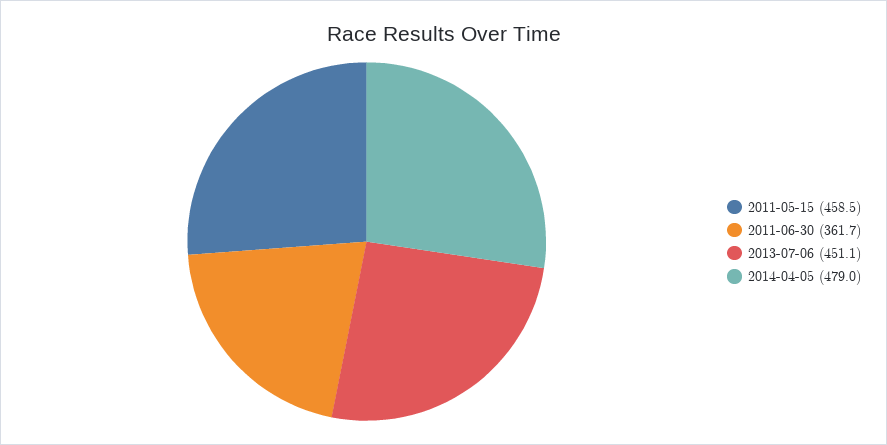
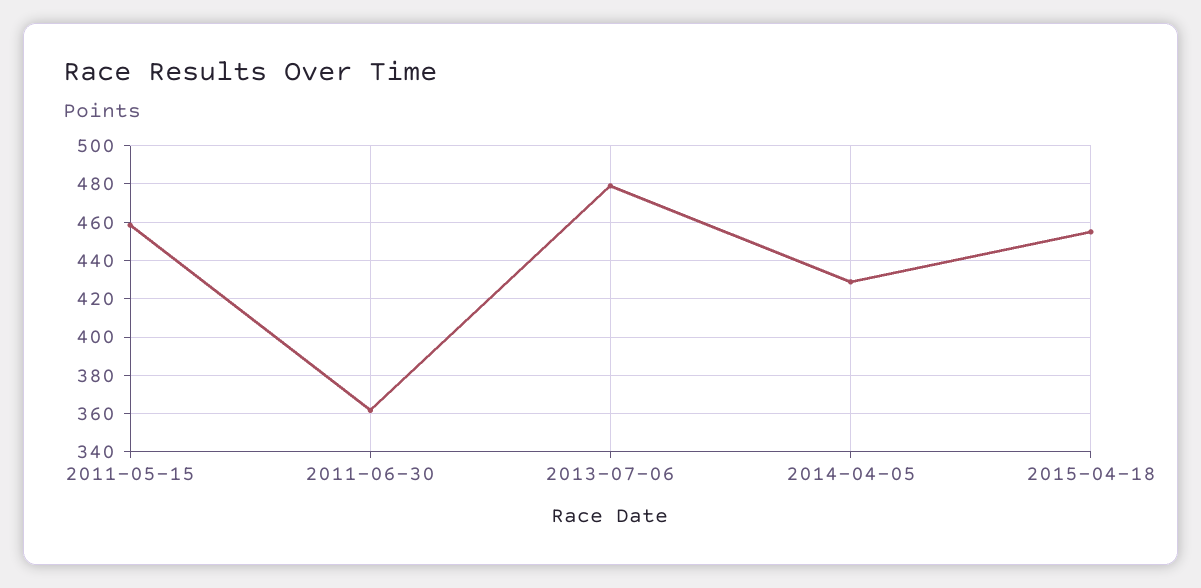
2013-07-06: 451.1 -> 480
2014-04-05: 479 -> 430
2015-04-18: none -> 455

